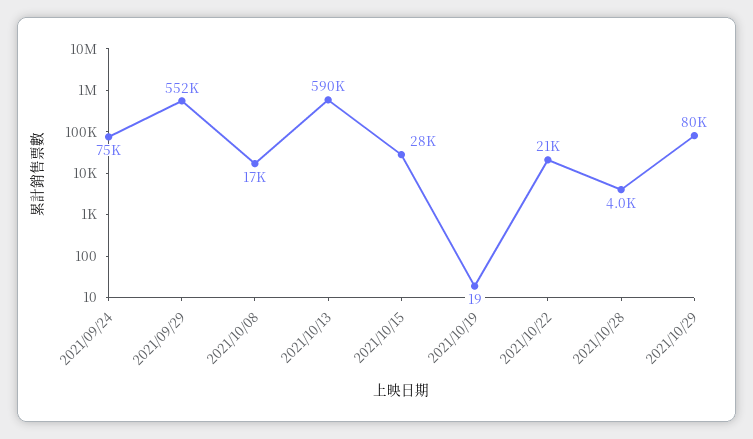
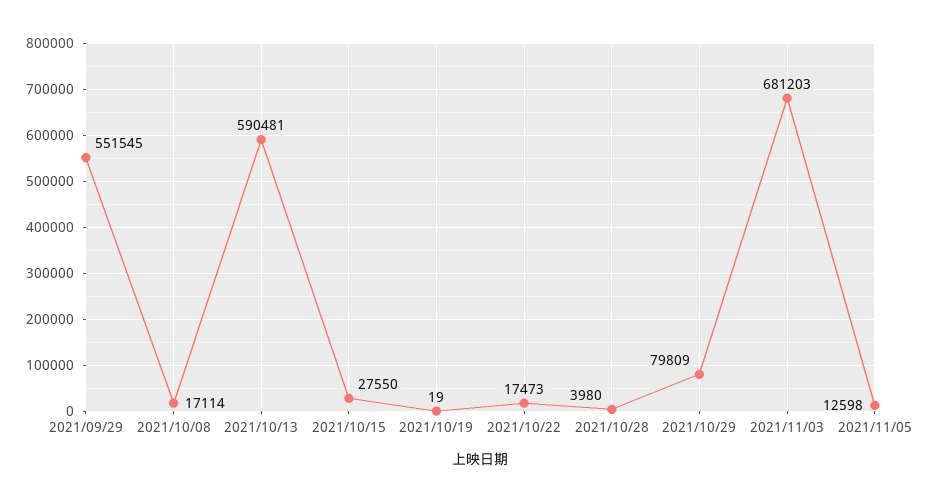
2021/09/24: 75000 -> none
2021/10/22: 21000 -> 17473
2021/11/03: none -> 681203
2021/11/05: none -> 12598

